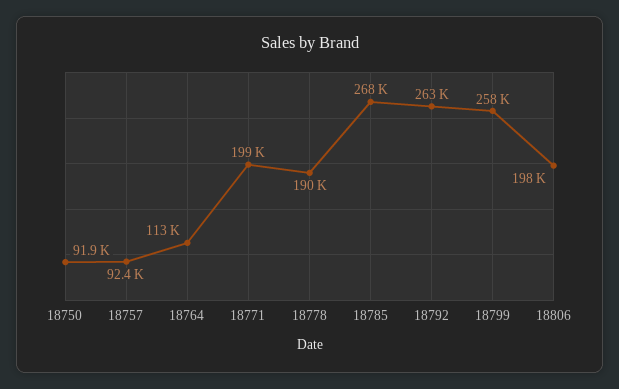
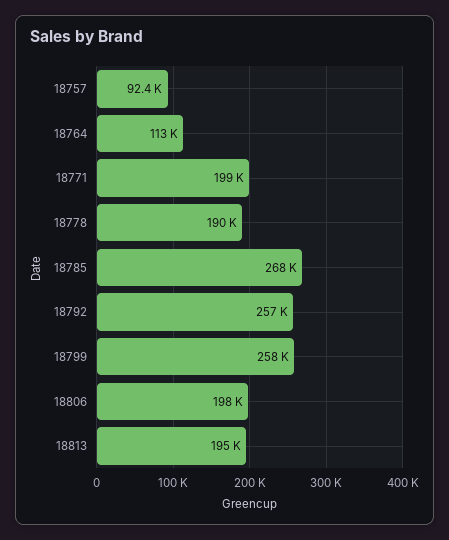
18750: 91900 -> none
18792: 263000 -> 257000
18813: none -> 195000

